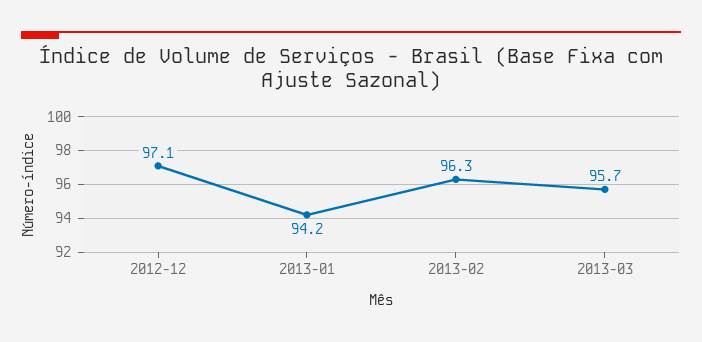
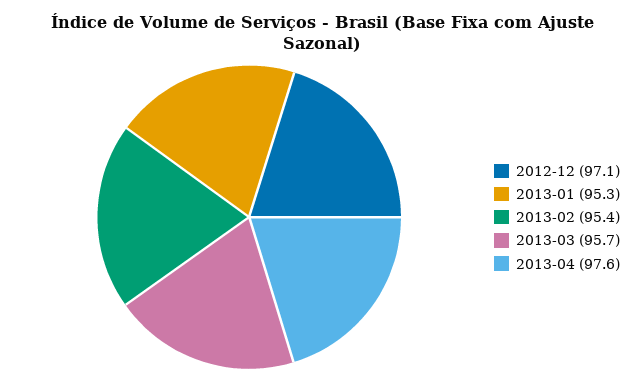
2013-01: 94.2 -> 95.3
2013-02: 96.3 -> 95.4
2013-04: none -> 97.6

